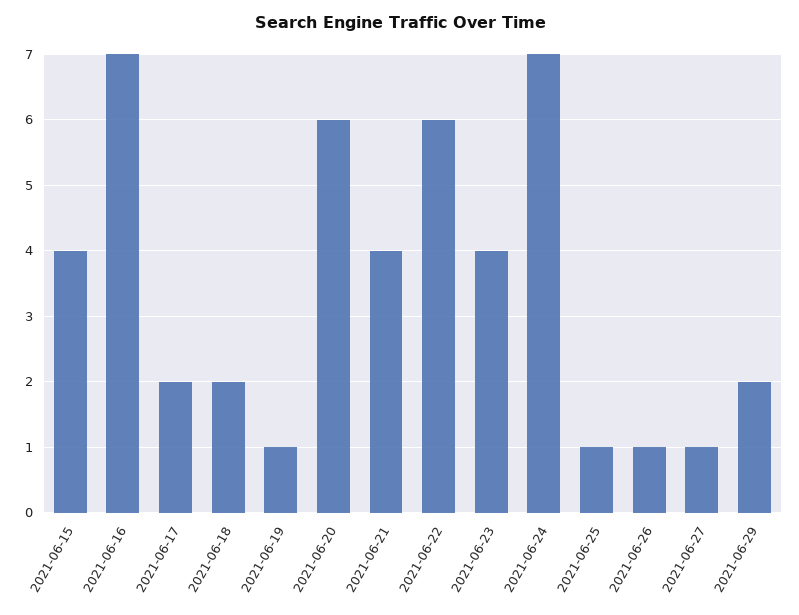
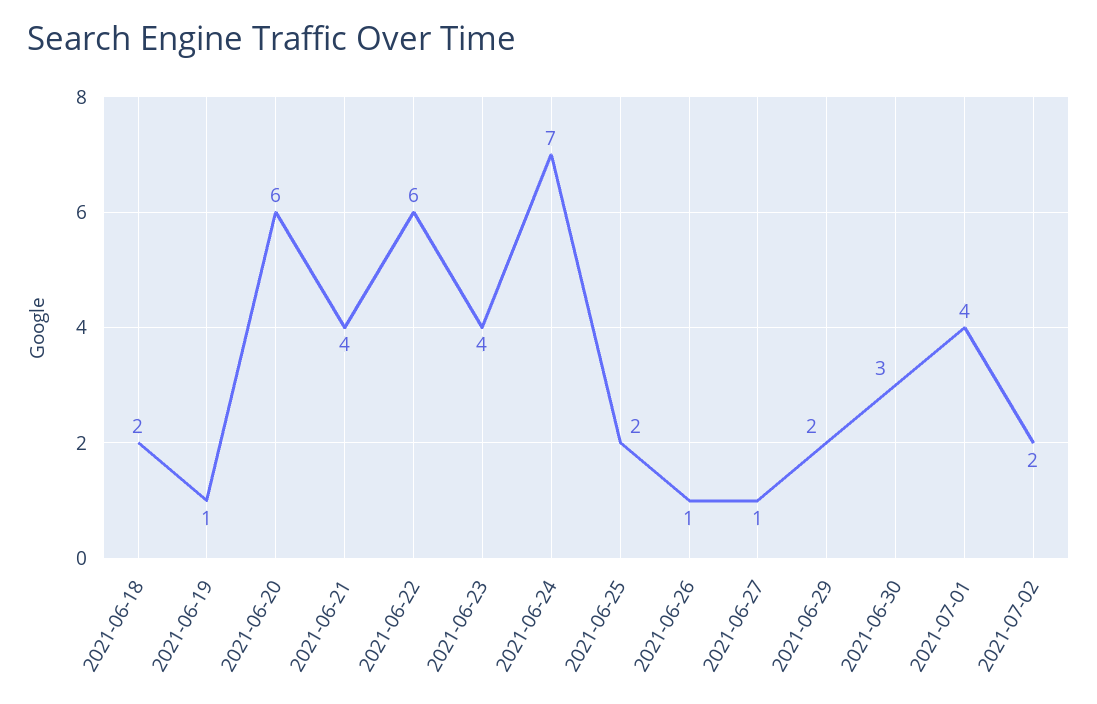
2021-06-15: 4 -> none
2021-06-16: 7 -> none
2021-06-17: 2 -> none
2021-06-25: 1 -> 2
2021-06-30: none -> 3
2021-07-01: none -> 4
2021-07-02: none -> 2

